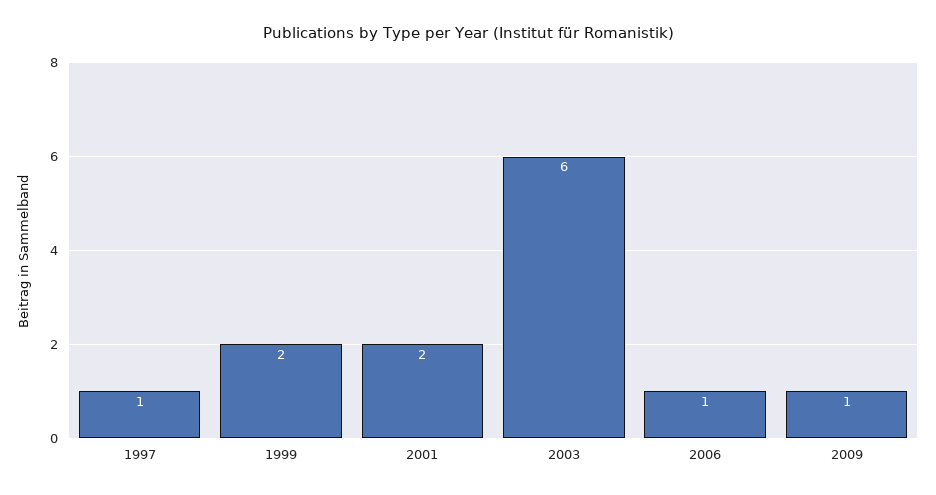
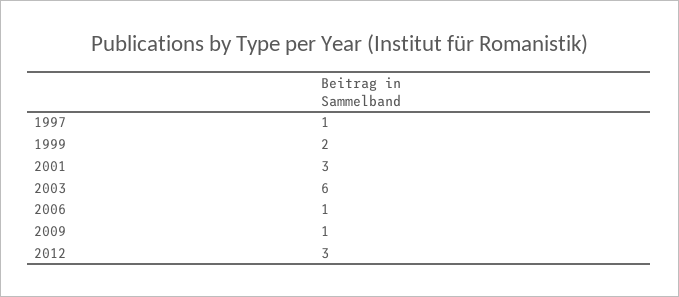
2001: 2 -> 3
2012: none -> 3

